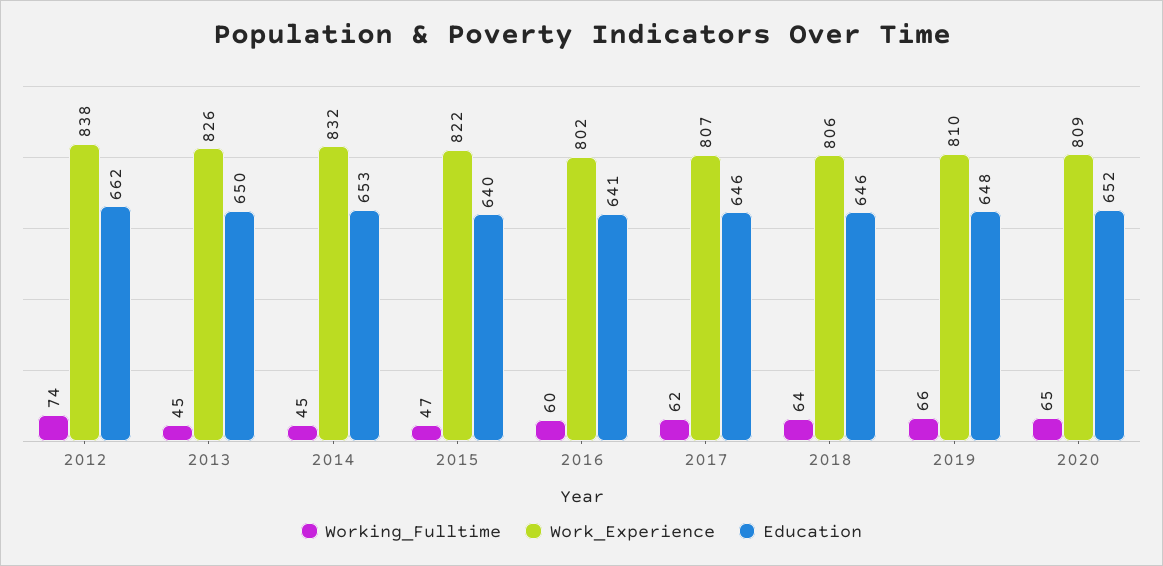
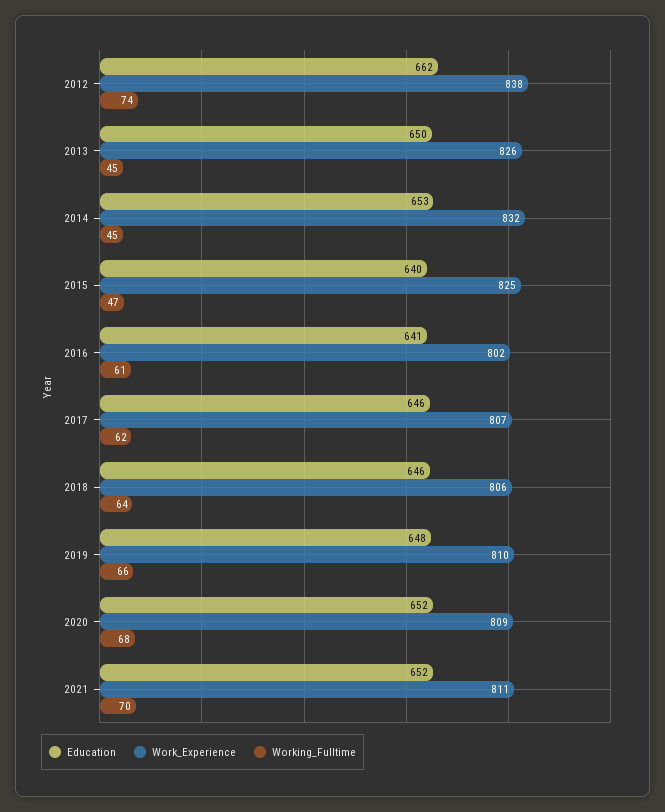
Work_Experience, 2015: 822 -> 825
Working_Fulltime, 2016: 60 -> 61
Working_Fulltime, 2020: 65 -> 68
Education, 2021: none -> 652
Work_Experience, 2021: none -> 811
Working_Fulltime, 2021: none -> 70

